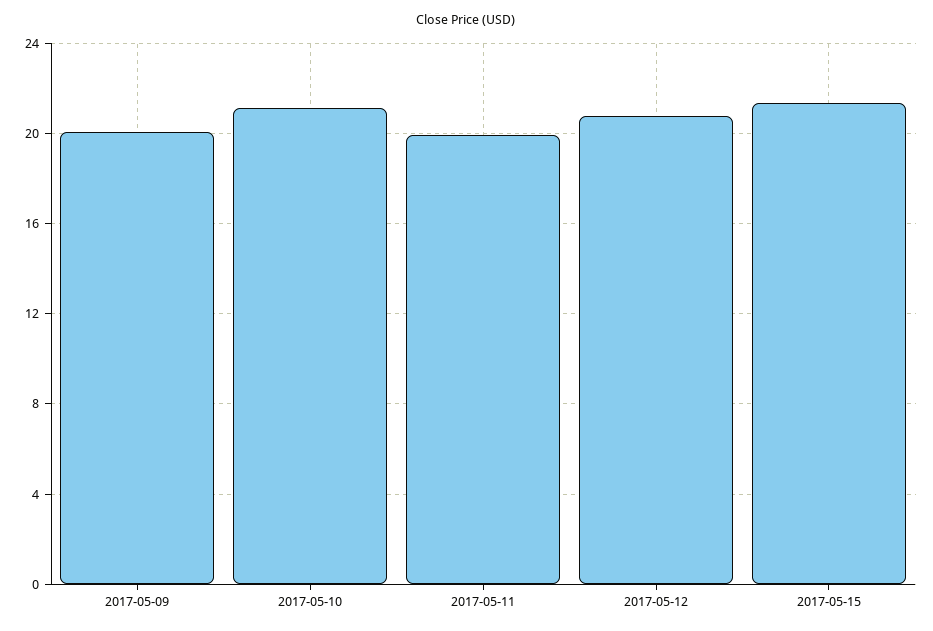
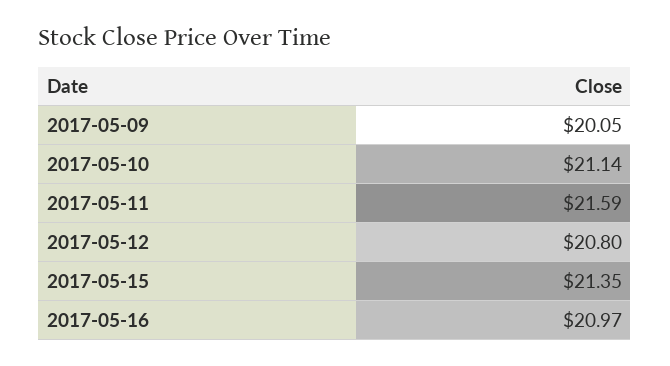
2017-05-11: 20 -> 21.59
2017-05-16: none -> 20.97

